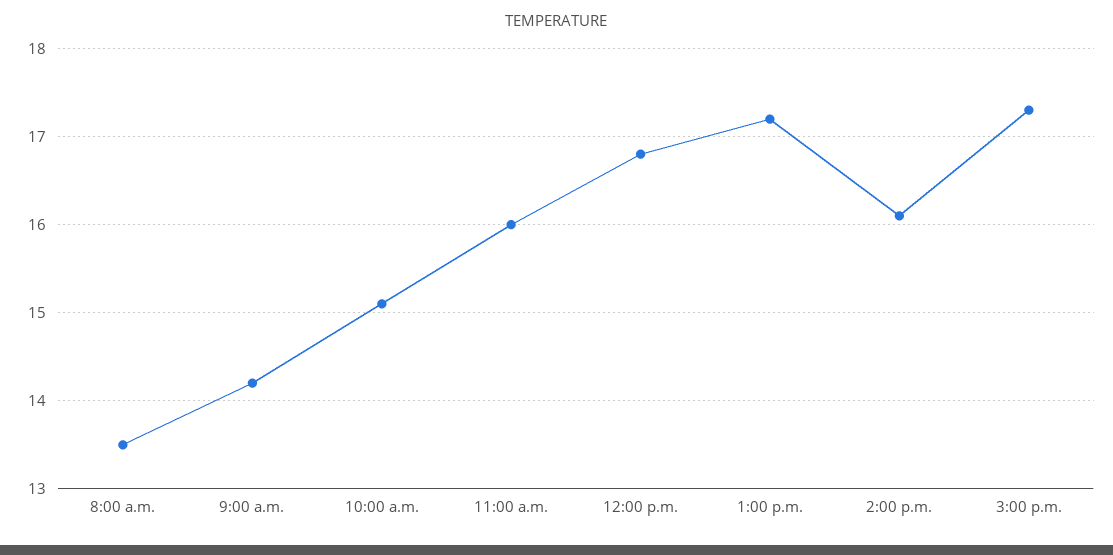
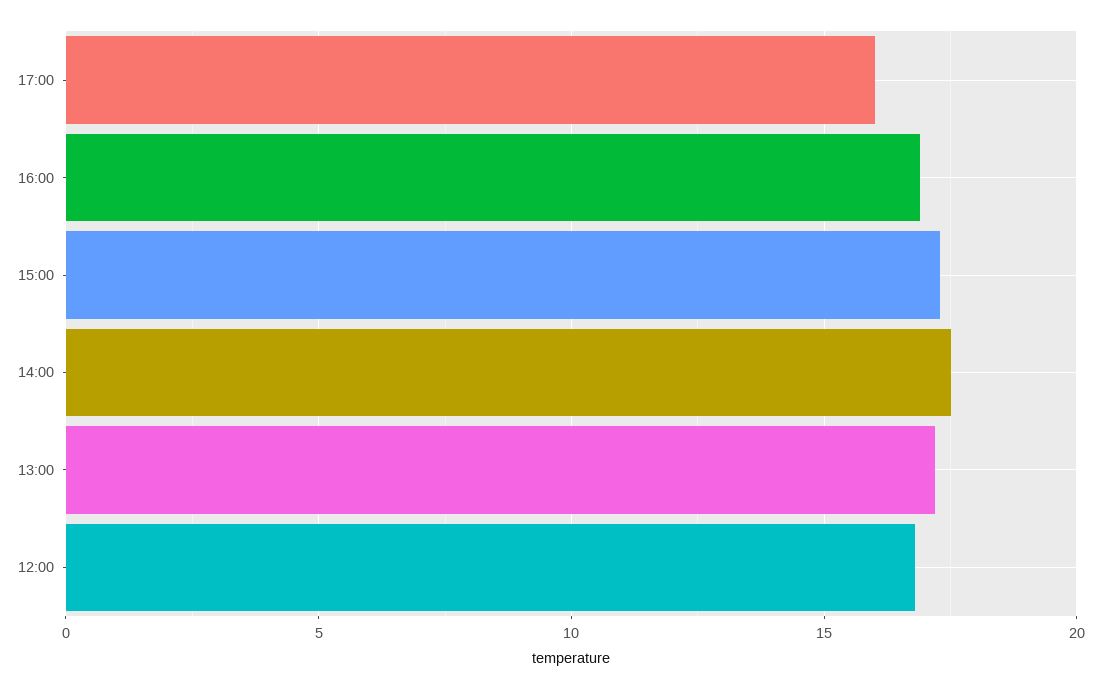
8:00 a.m.: 13.5 -> none
9:00 a.m.: 14.2 -> none
10:00 a.m.: 15.1 -> none
11:00 a.m.: 16 -> none
2:00 p.m.: 16.1 -> 17.5
17:00: none -> 16
16:00: none -> 17

